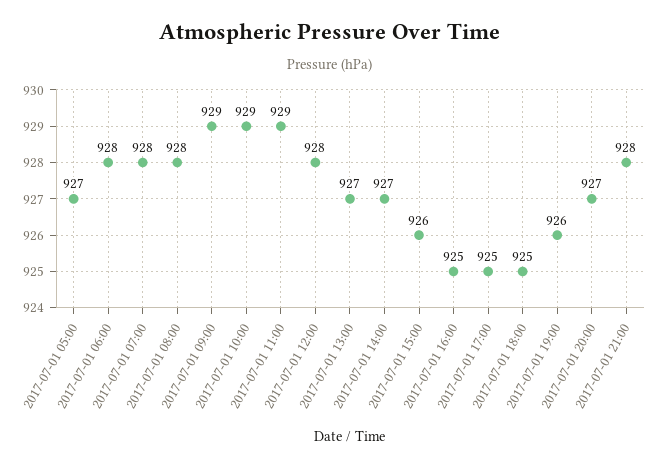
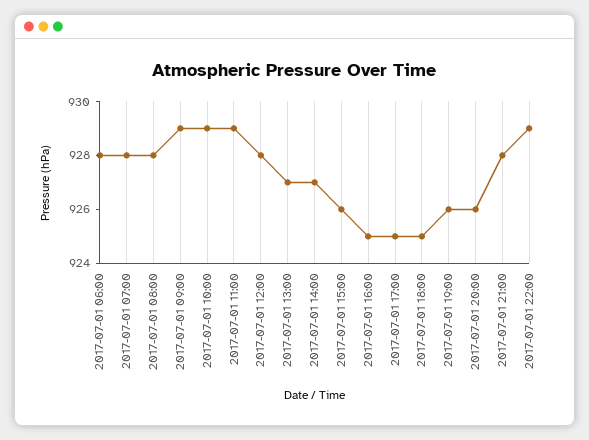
2017-07-01 05:00: 927 -> none
2017-07-01 20:00: 927 -> 926
2017-07-01 22:00: none -> 929

